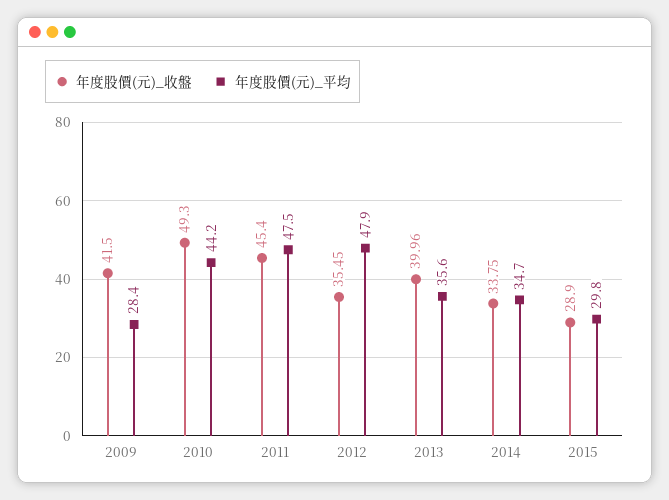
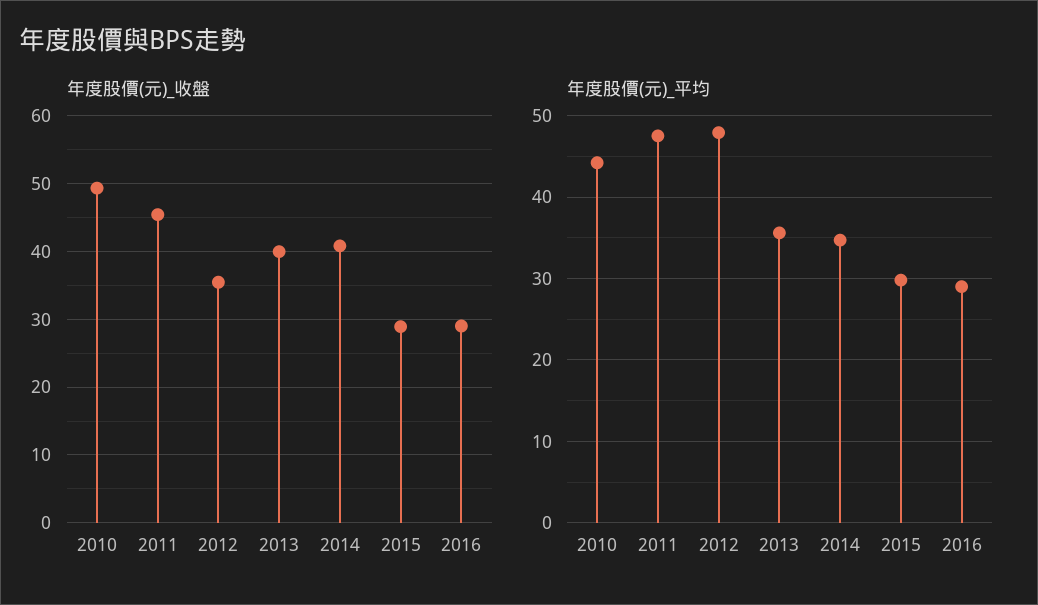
年度股價(元)_收盤, 2009: 41.5 -> none
年度股價(元)_平均, 2009: 28.4 -> none
年度股價(元)_收盤, 2014: 33.75 -> 41
年度股價(元)_收盤, 2016: none -> 29
年度股價(元)_平均, 2016: none -> 29

